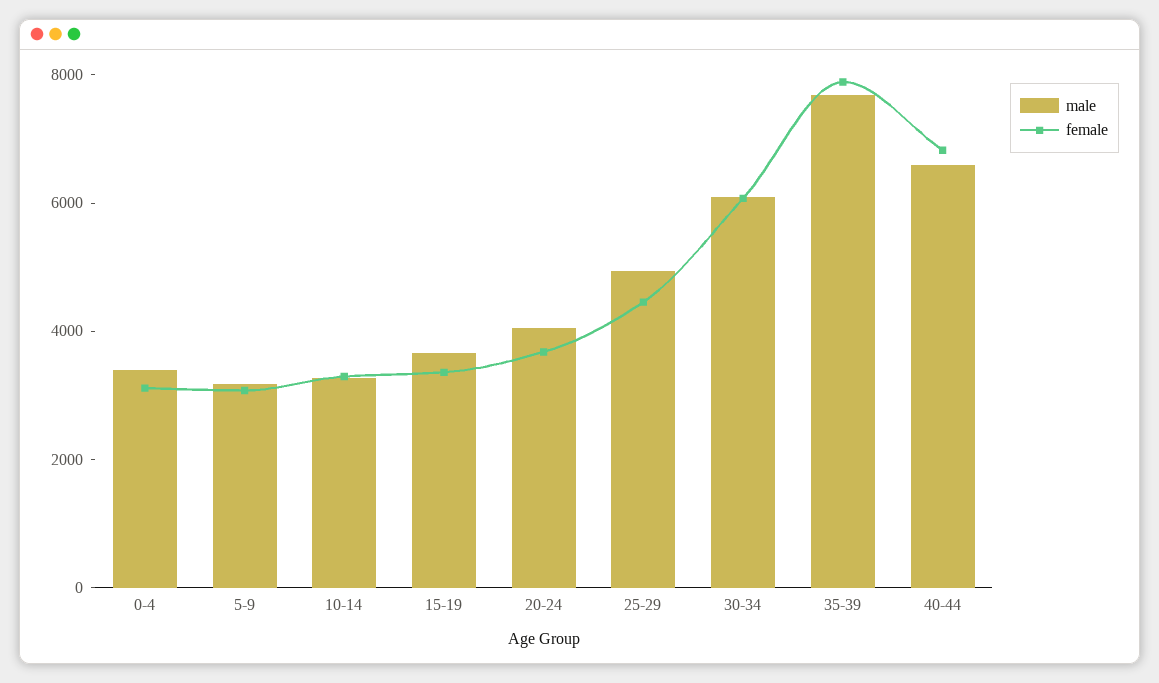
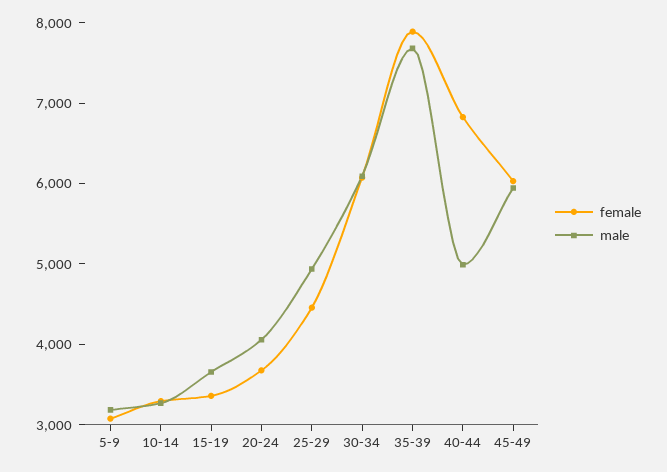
male, 0-4: 3500 -> none
female, 0-4: 3000 -> none
male, 40-44: 6500 -> 5000
female, 45-49: none -> 6000
male, 45-49: none -> 6000

